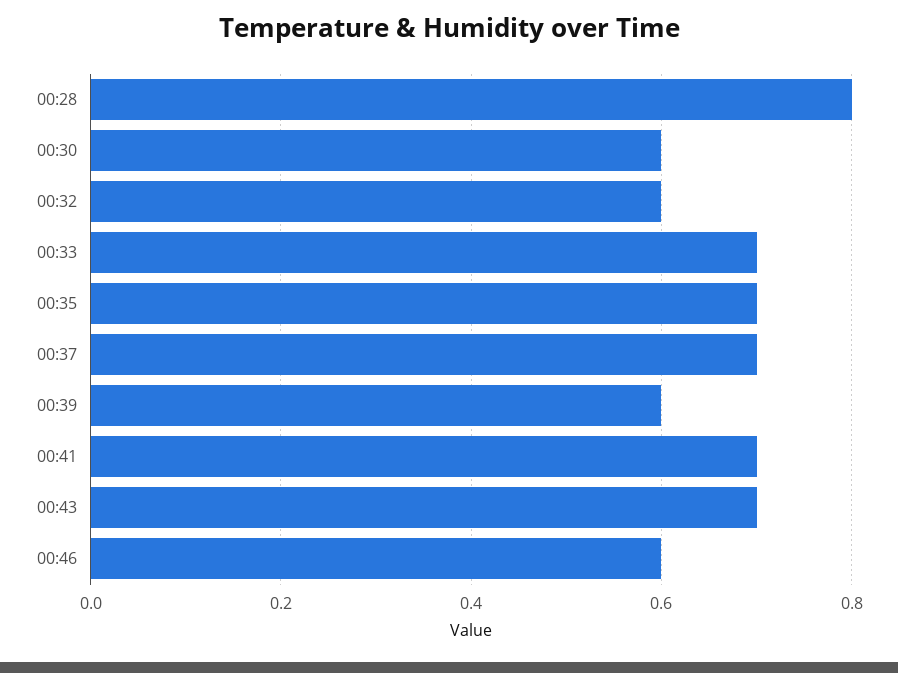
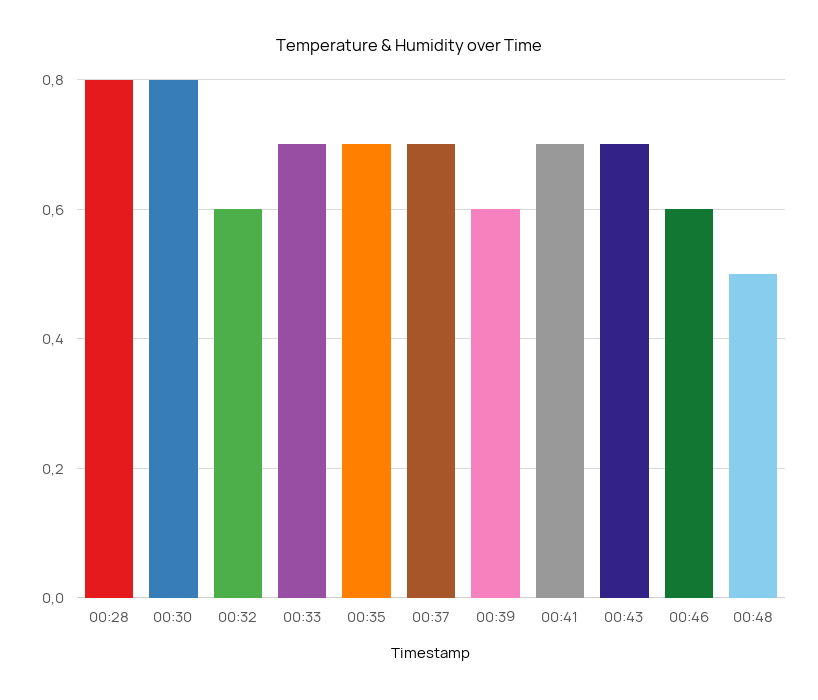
00:30: 0.6 -> 0.8
00:48: none -> 0.5

